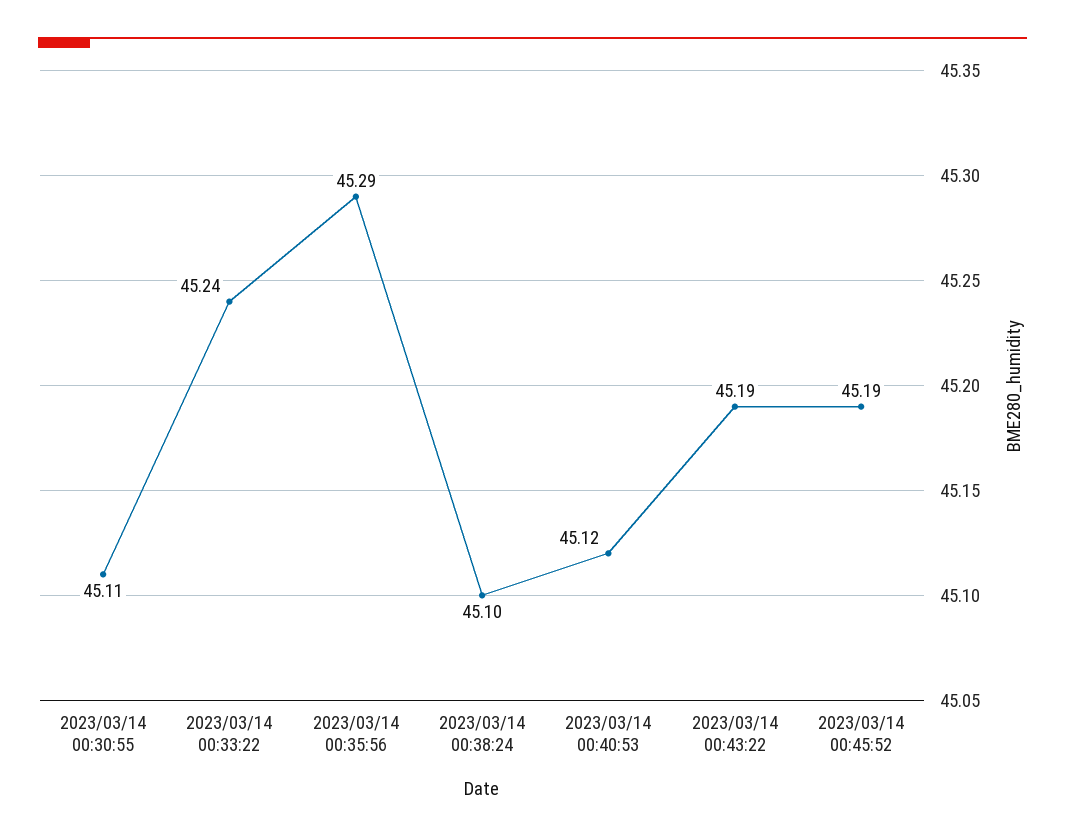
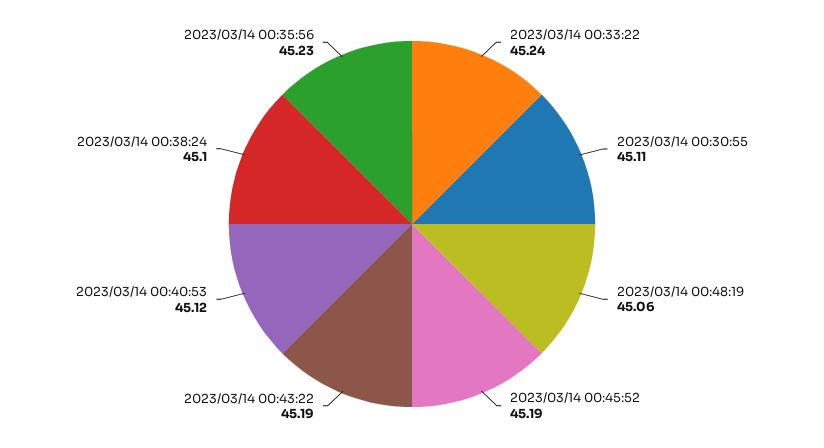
2023/03/14 00:35:56: 45.29 -> 45.23
2023/03/14 00:48:19: none -> 45.06

